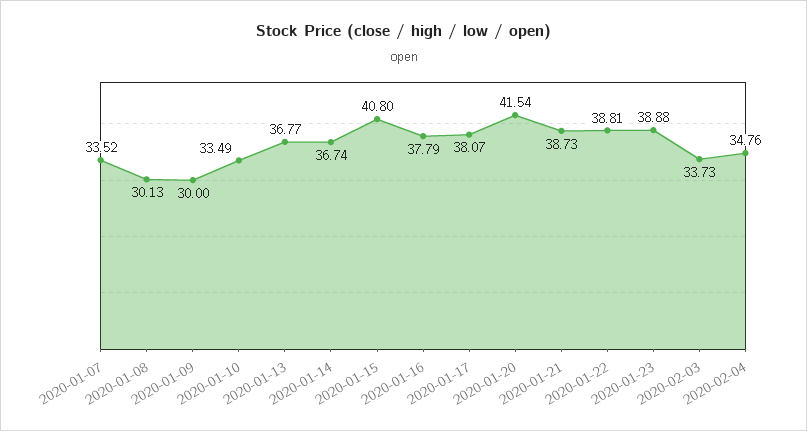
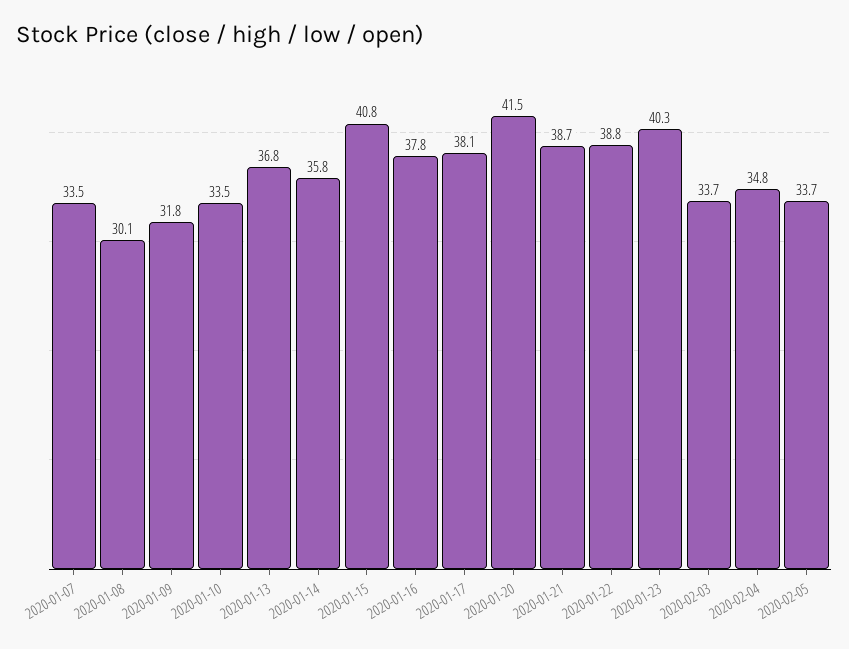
2020-01-09: 30 -> 31.8
2020-01-14: 36.74 -> 35.8
2020-01-23: 38.88 -> 40.3
2020-02-05: none -> 33.7

